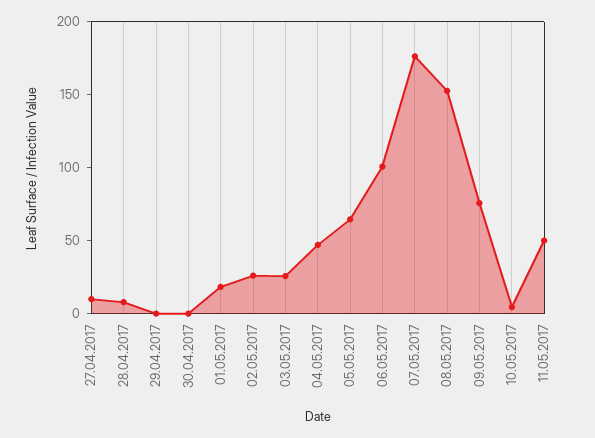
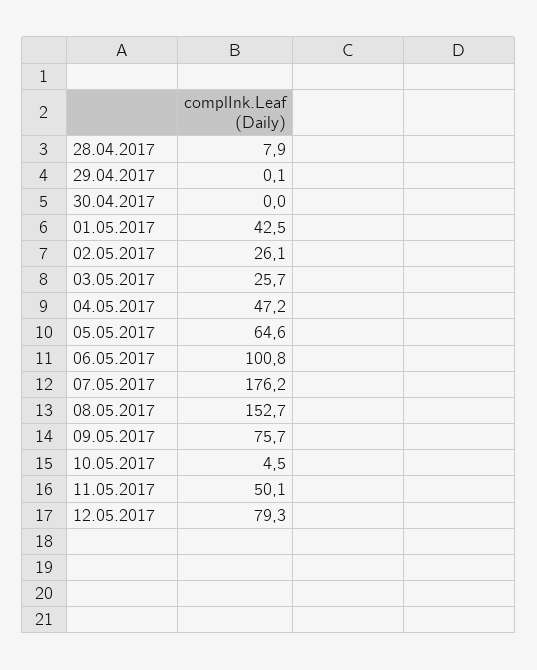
27.04.2017: 10 -> none
01.05.2017: 20 -> 42.5
12.05.2017: none -> 79.3

